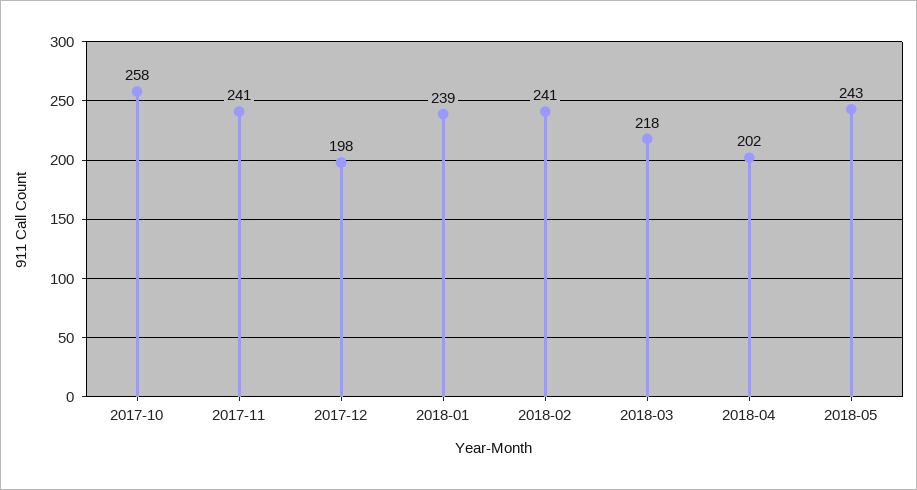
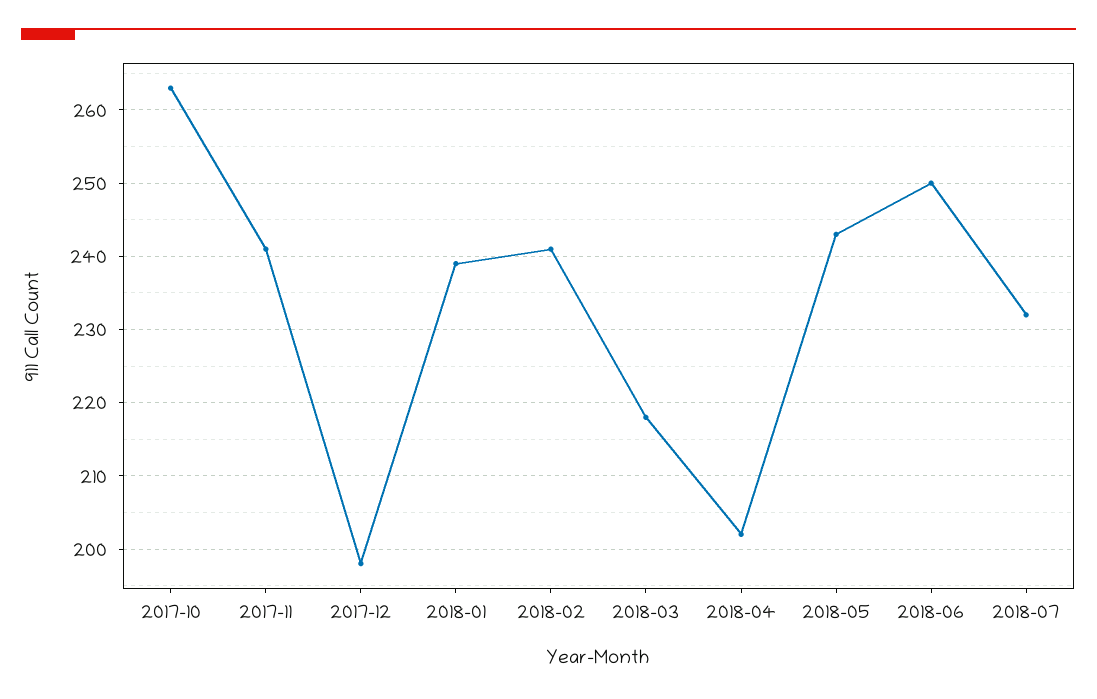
2017-10: 258 -> 263
2018-06: none -> 250
2018-07: none -> 232

